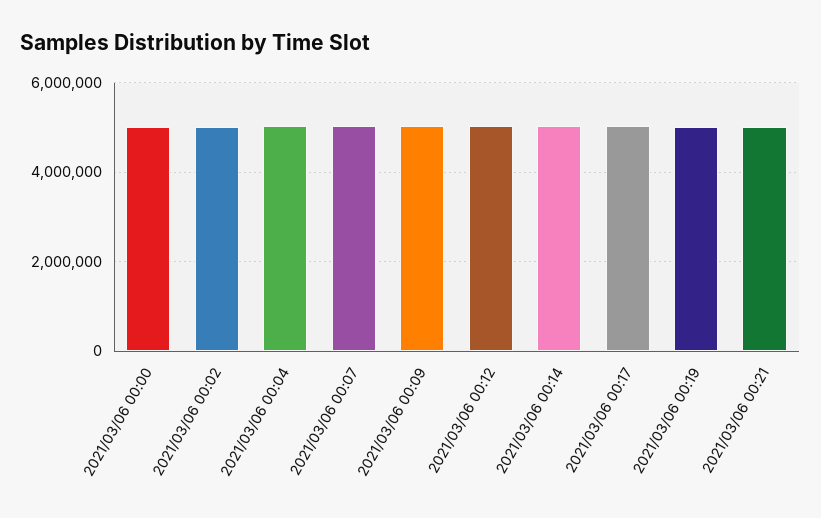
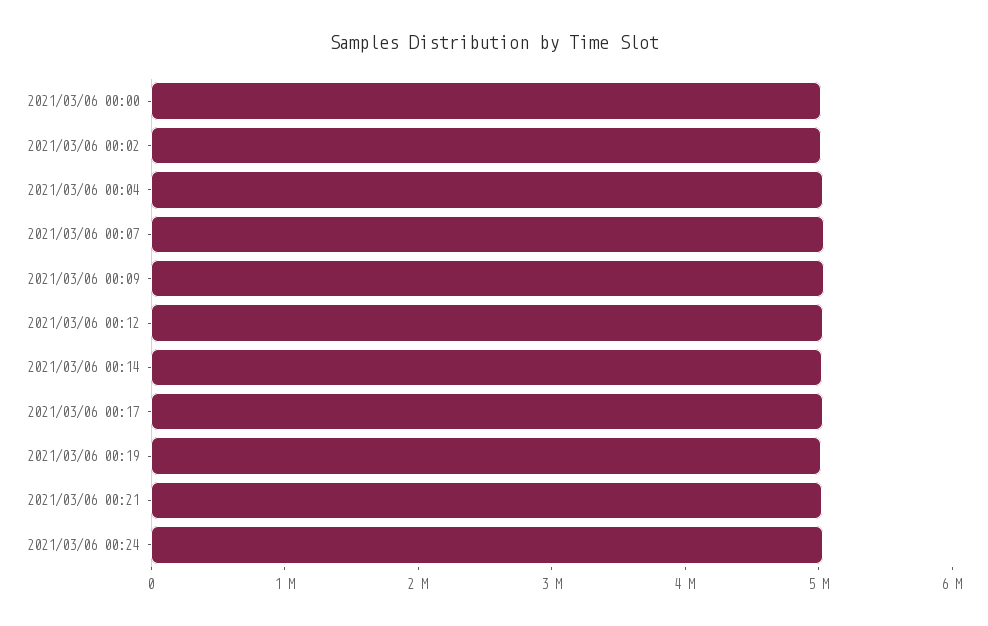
2021/03/06 00:24: none -> 5000000

